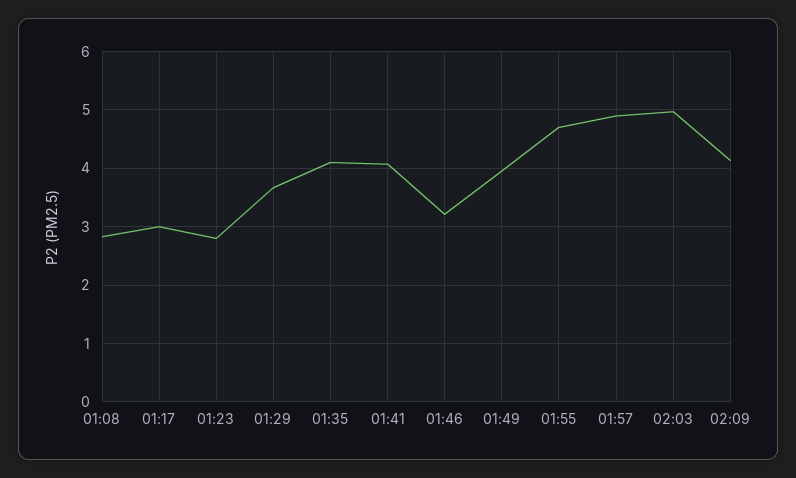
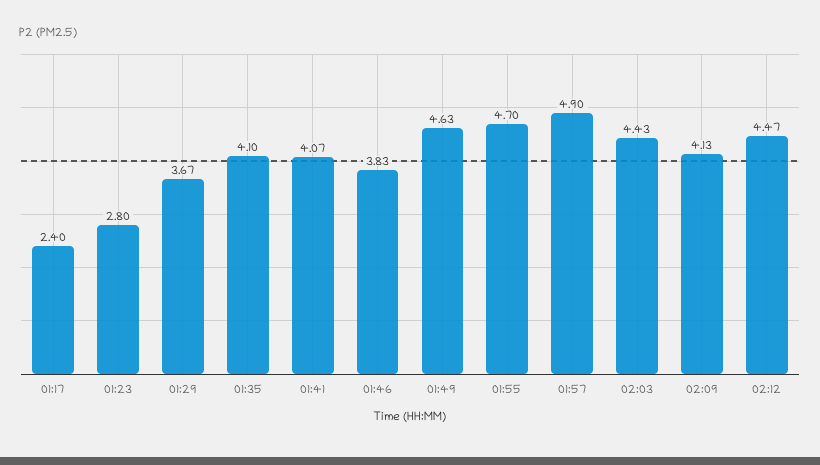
01:08: 2.8 -> none
01:17: 3 -> 2.4
01:46: 3.2 -> 3.83
01:49: 4 -> 4.63
02:03: 5 -> 4.43
02:12: none -> 4.47

